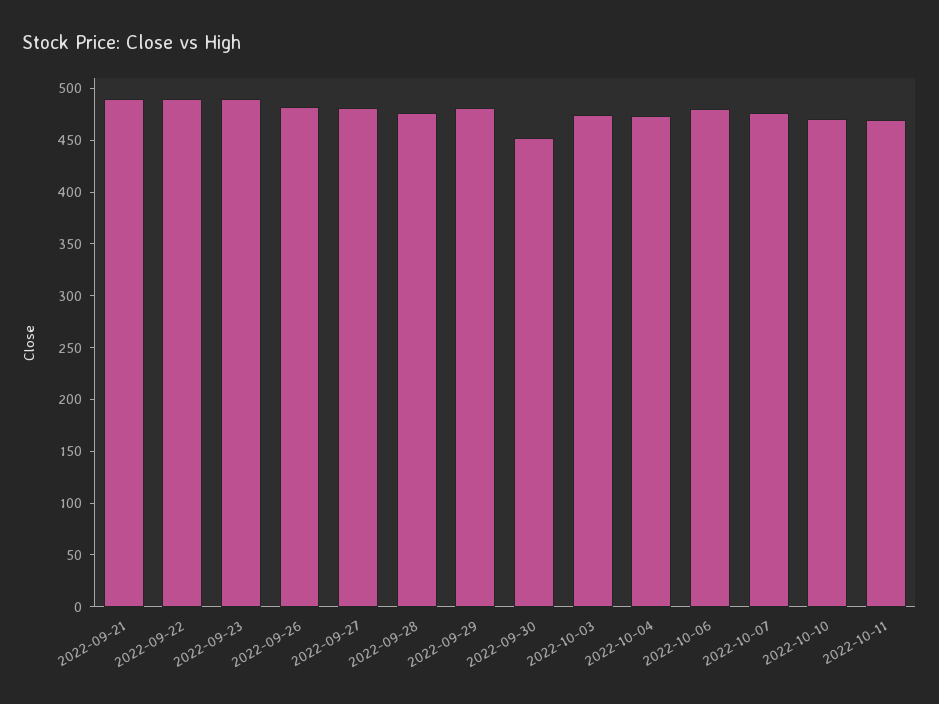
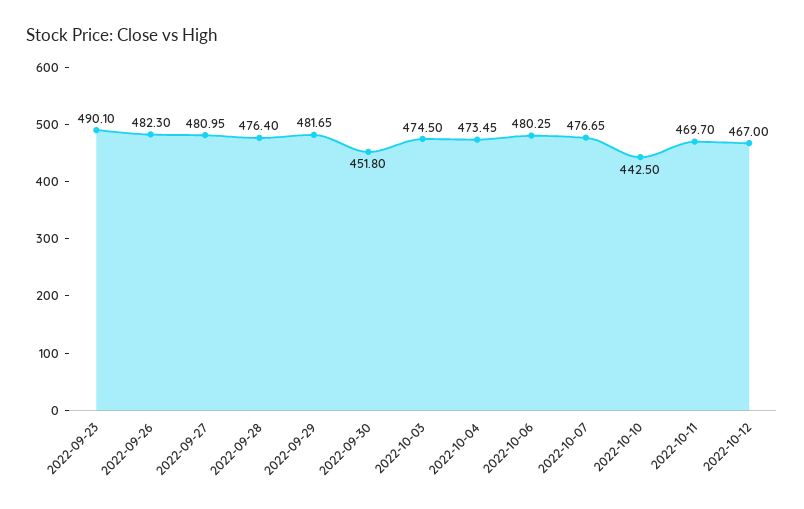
2022-09-21: 490 -> none
2022-09-22: 490 -> none
2022-10-10: 470 -> 442.5
2022-10-12: none -> 467

